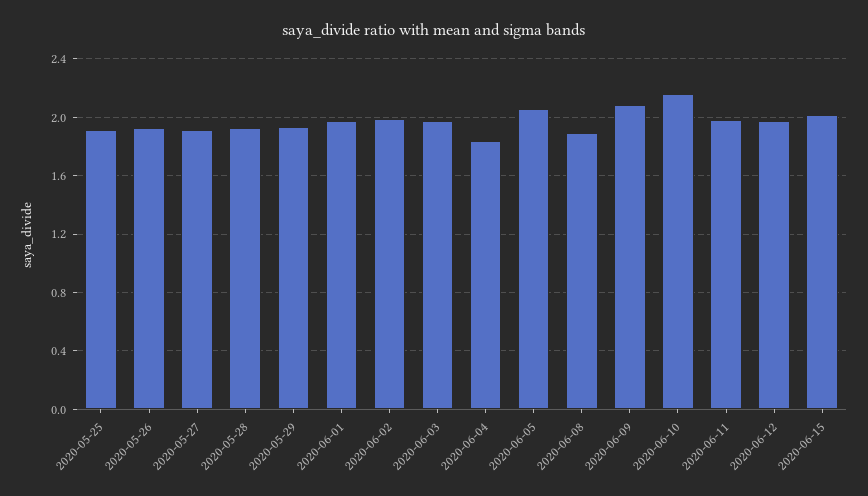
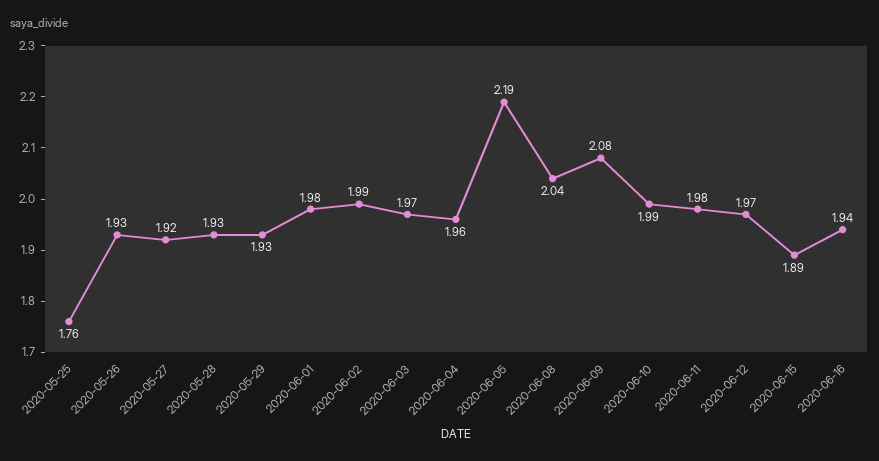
2020-05-25: 1.9 -> 1.76
2020-06-04: 1.85 -> 1.96
2020-06-05: 2.05 -> 2.19
2020-06-08: 1.9 -> 2.04
2020-06-10: 2.15 -> 1.99
2020-06-15: 2 -> 1.89
2020-06-16: none -> 1.94

